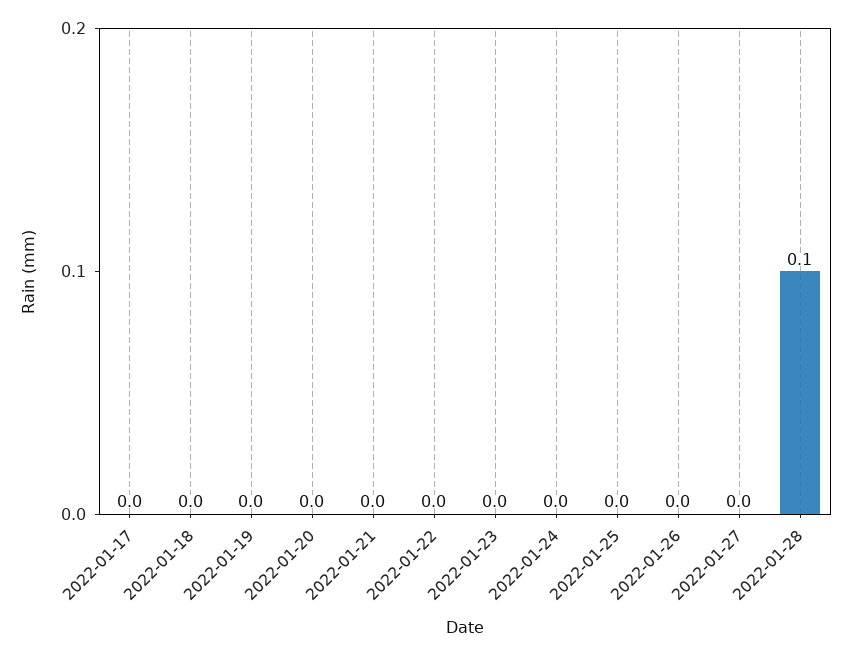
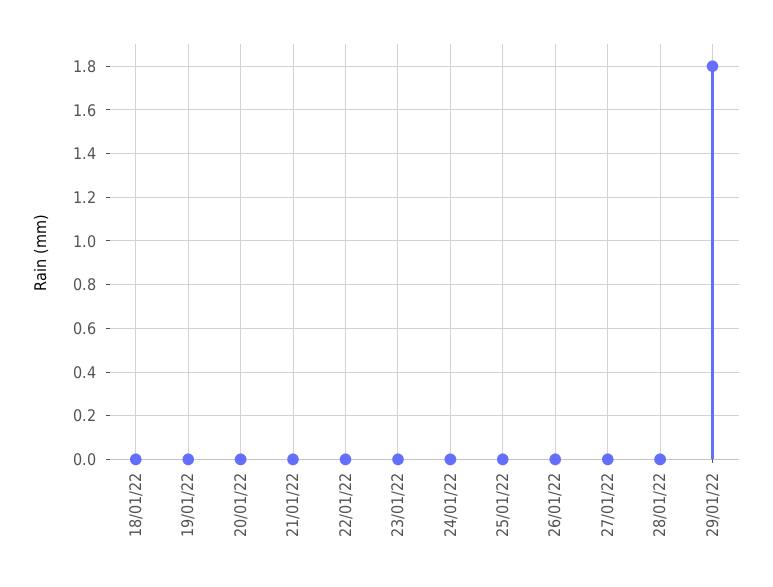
2022-01-17: 0 -> none
2022-01-28: 0.1 -> 0
29/01/22: none -> 1.8

